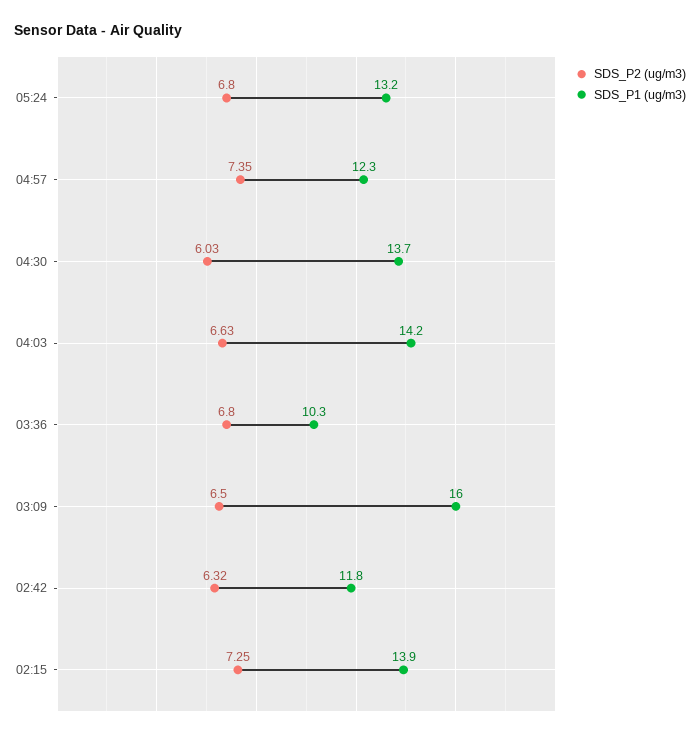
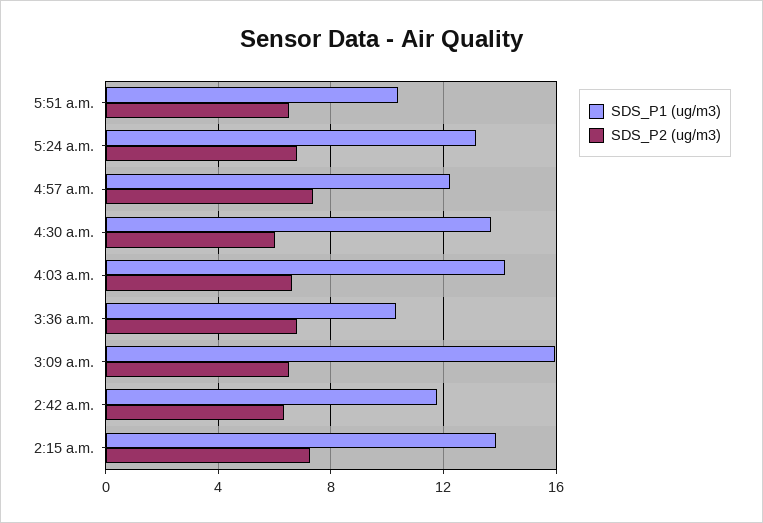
SDS_P1 (ug/m3), 5:51 a.m.: none -> 10.5
SDS_P2 (ug/m3), 5:51 a.m.: none -> 6.5

